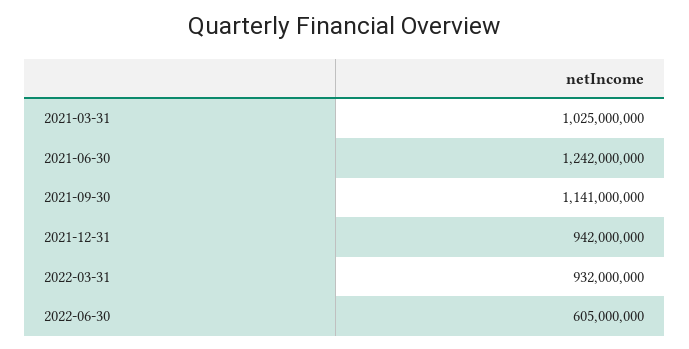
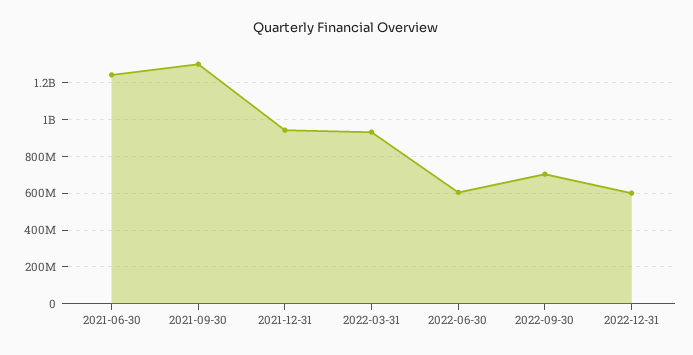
2021-03-31: 1025000000 -> none
2021-09-30: 1141000000 -> 1300000000
2022-09-30: none -> 700000000
2022-12-31: none -> 600000000

